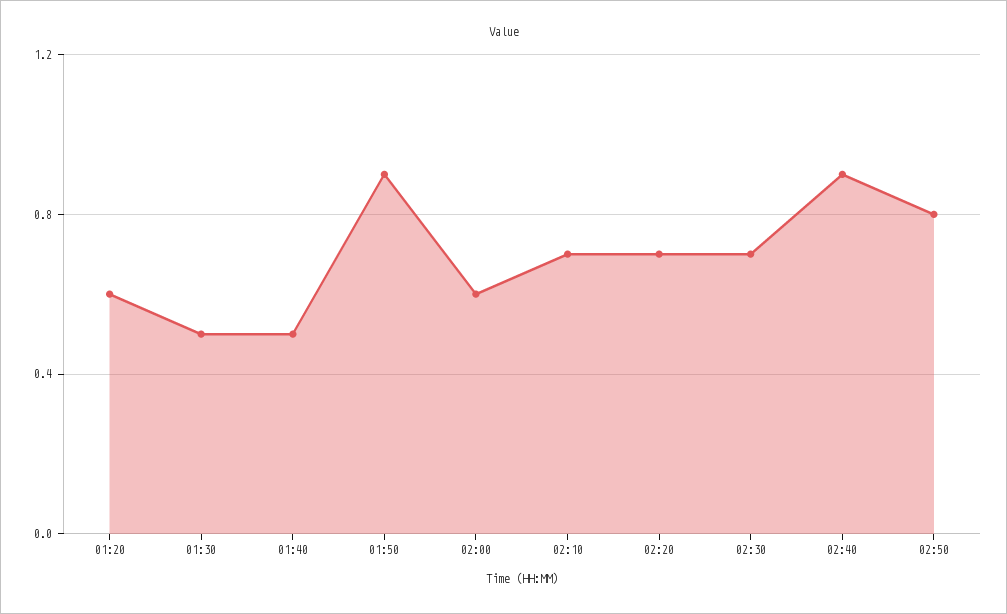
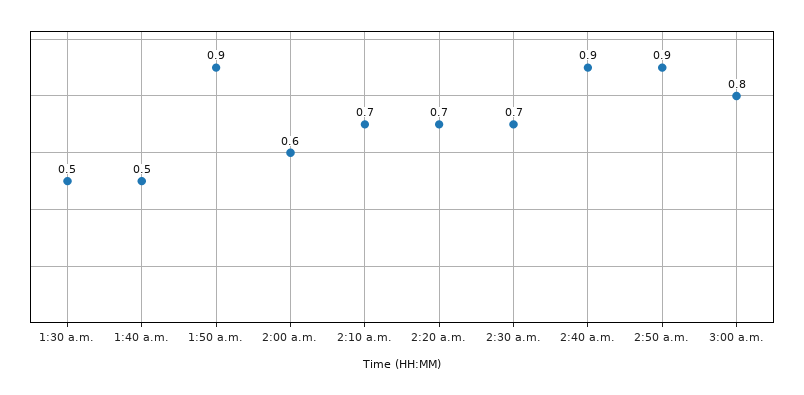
01:20: 0.6 -> none
02:50: 0.8 -> 0.9
3:00 a.m.: none -> 0.8

